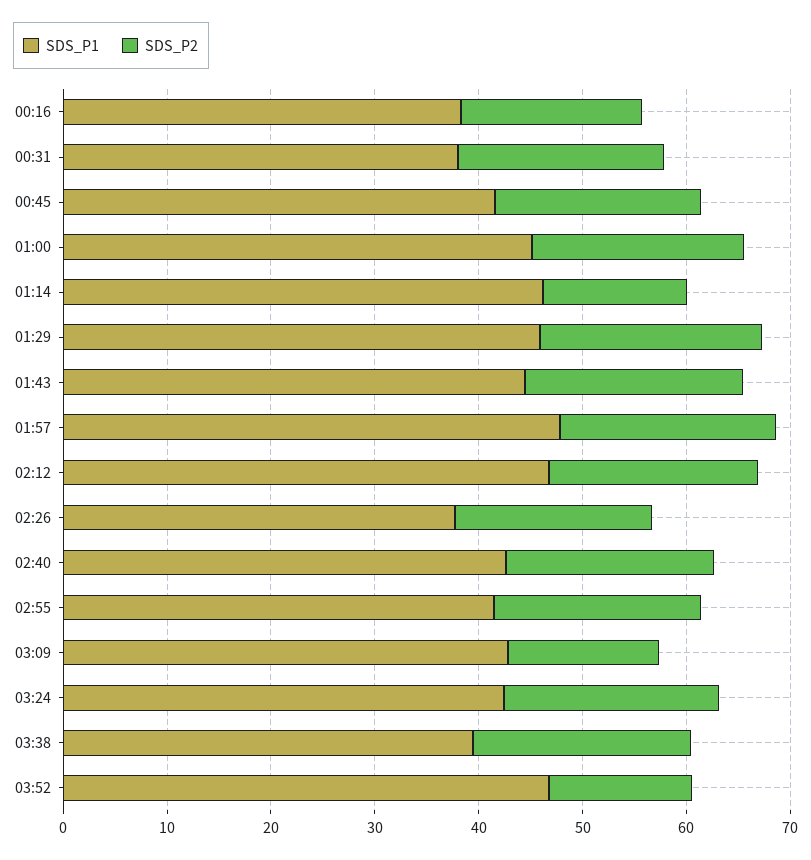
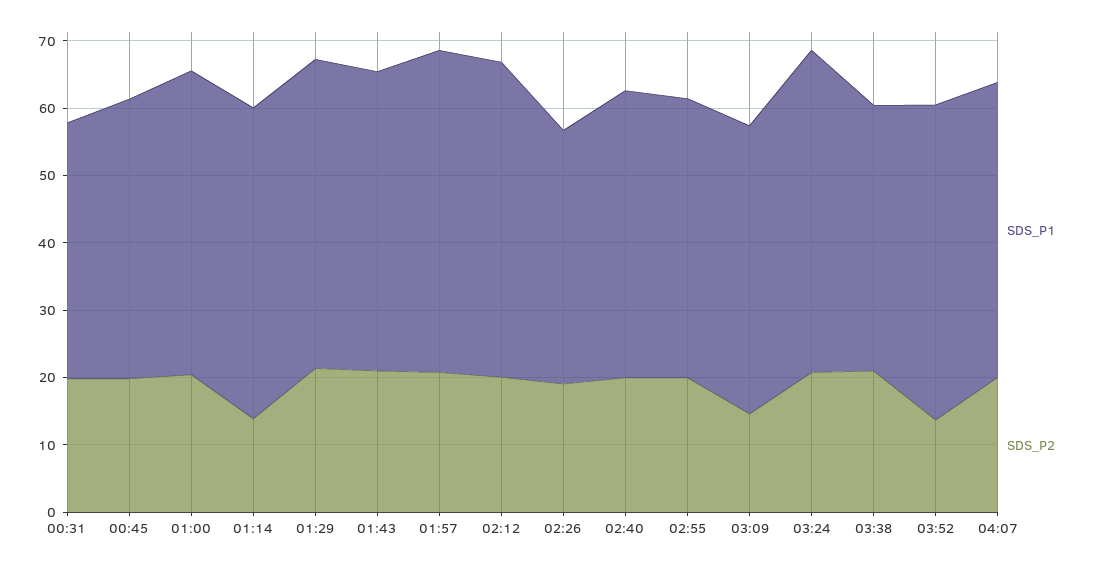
SDS_P1, 00:16: 38 -> none
SDS_P2, 00:16: 18 -> none
SDS_P1, 03:24: 42 -> 48
SDS_P1, 04:07: none -> 44
SDS_P2, 04:07: none -> 20

